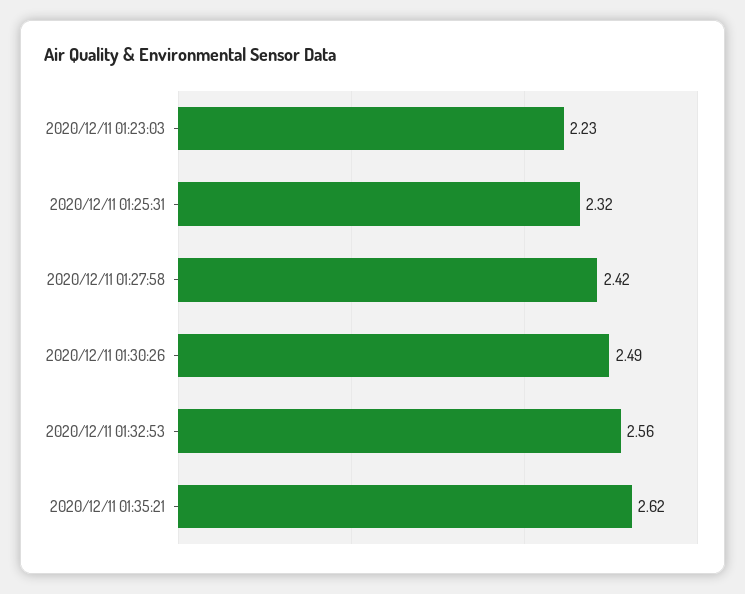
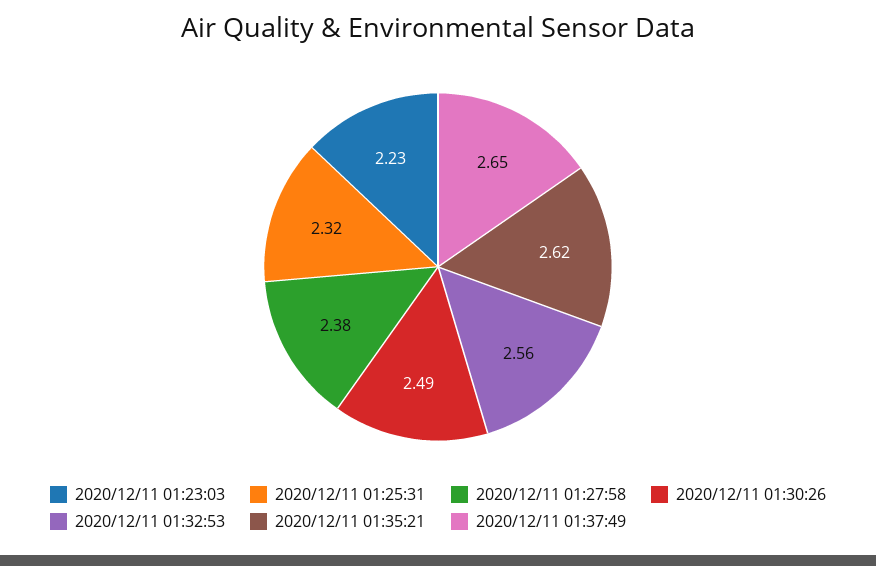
2020/12/11 01:27:58: 2.42 -> 2.38
2020/12/11 01:37:49: none -> 2.65

